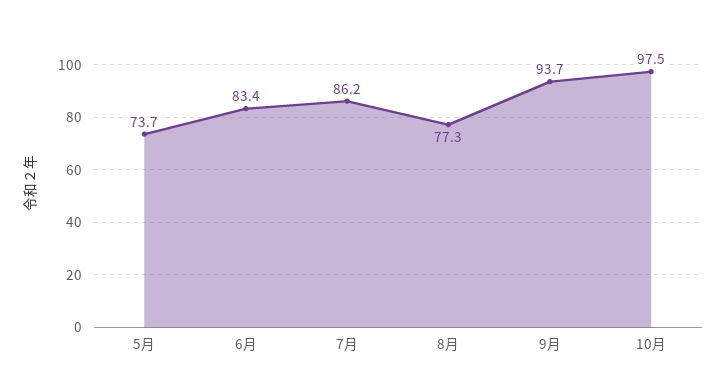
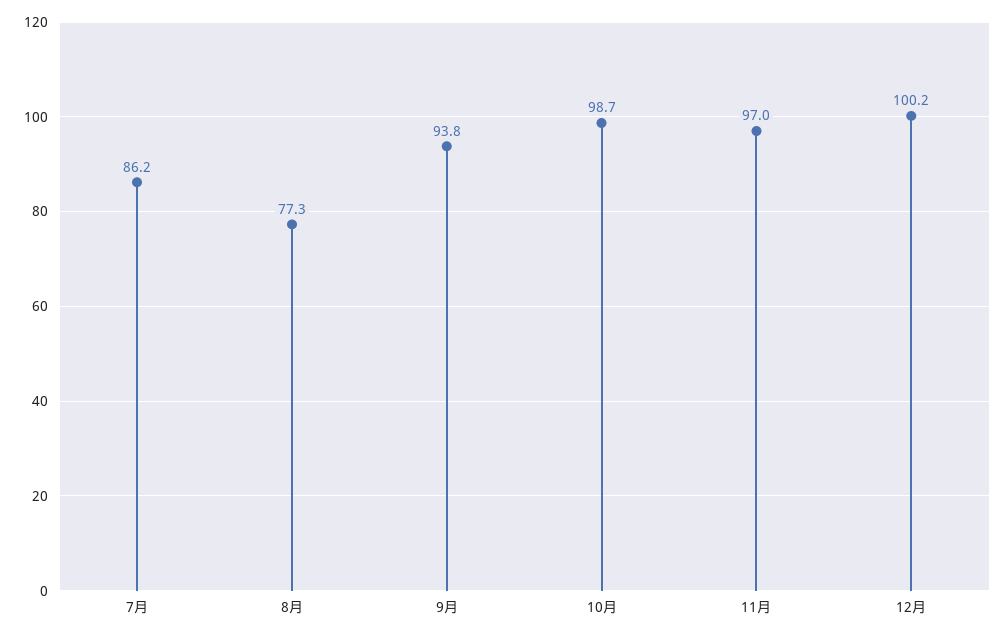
5月: 73.7 -> none
6月: 83.4 -> none
9月: 93.7 -> 93.8
10月: 97.5 -> 98.7
11月: none -> 97
12月: none -> 100.2

